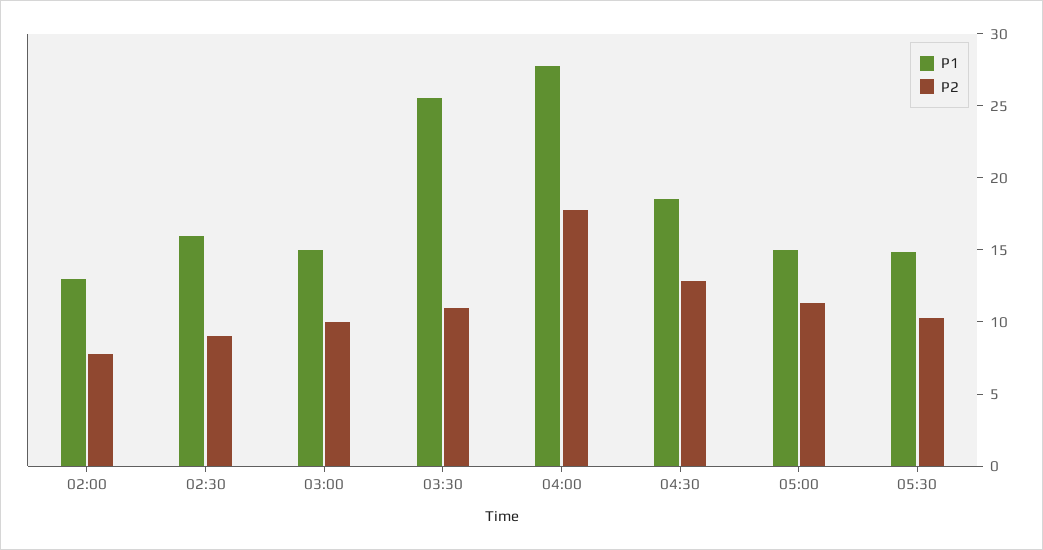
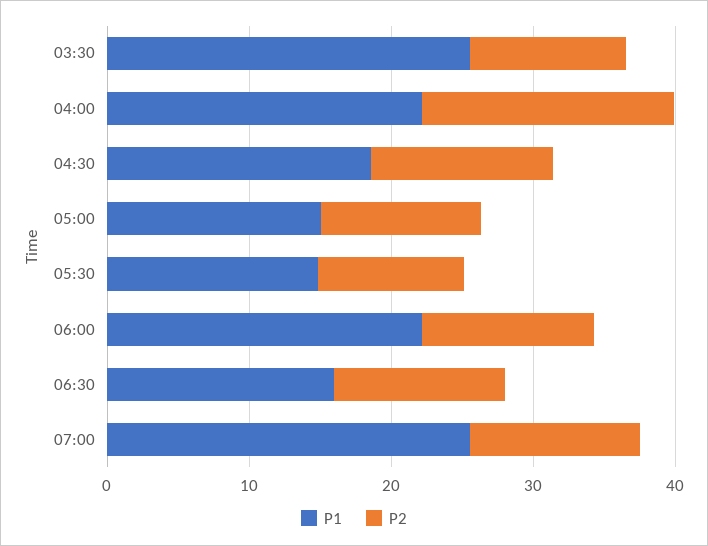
P1, 02:00: 13 -> none
P2, 02:00: 8 -> none
P1, 02:30: 16 -> none
P2, 02:30: 9 -> none
P1, 03:00: 15 -> none
P2, 03:00: 10 -> none
P1, 04:00: 28 -> 22
P1, 06:00: none -> 22
P2, 06:00: none -> 12
P1, 06:30: none -> 16
P2, 06:30: none -> 12
P1, 07:00: none -> 26
P2, 07:00: none -> 12

